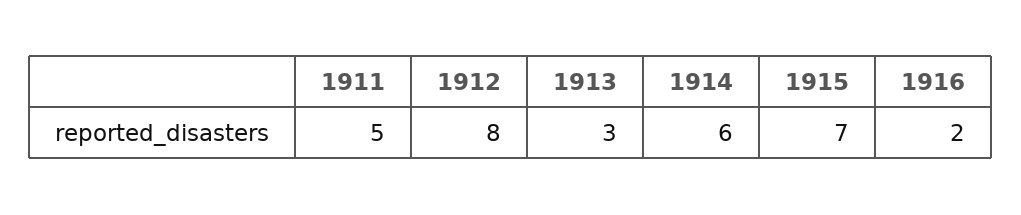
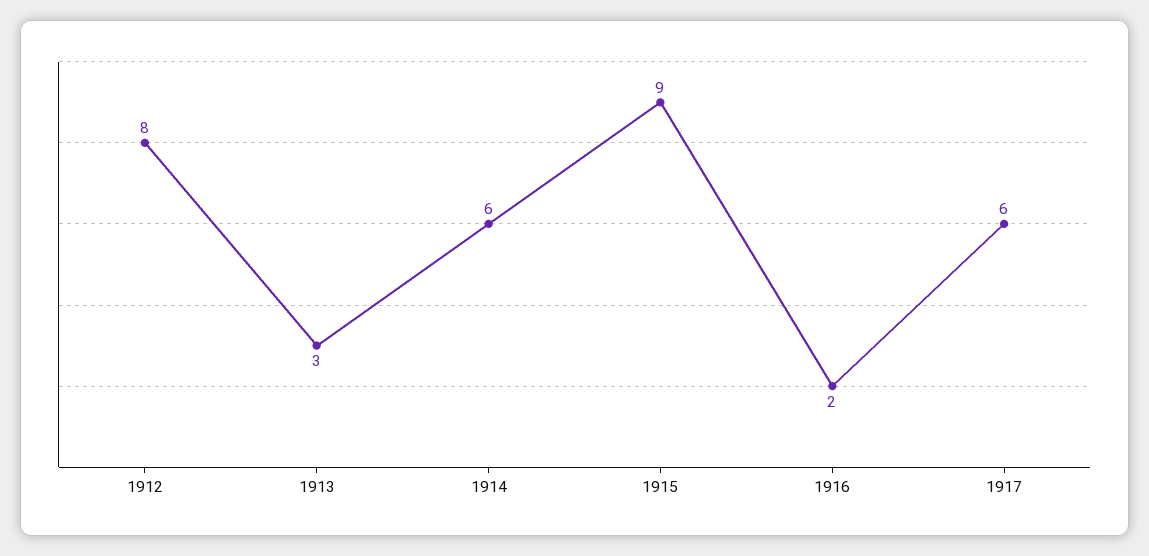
1911: 5 -> none
1915: 7 -> 9
1917: none -> 6

